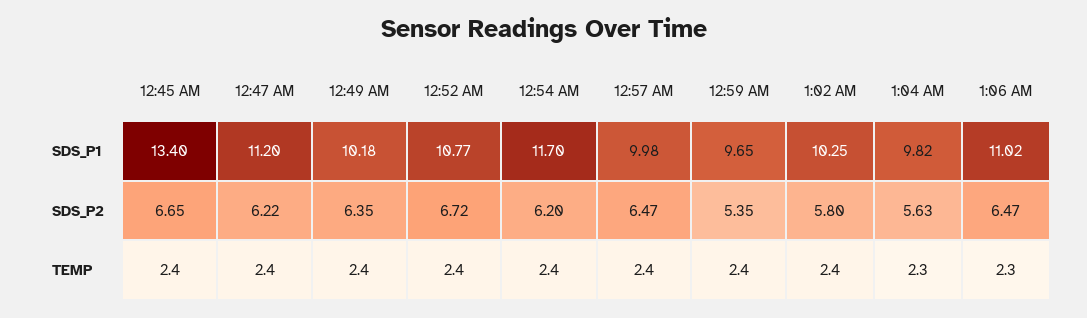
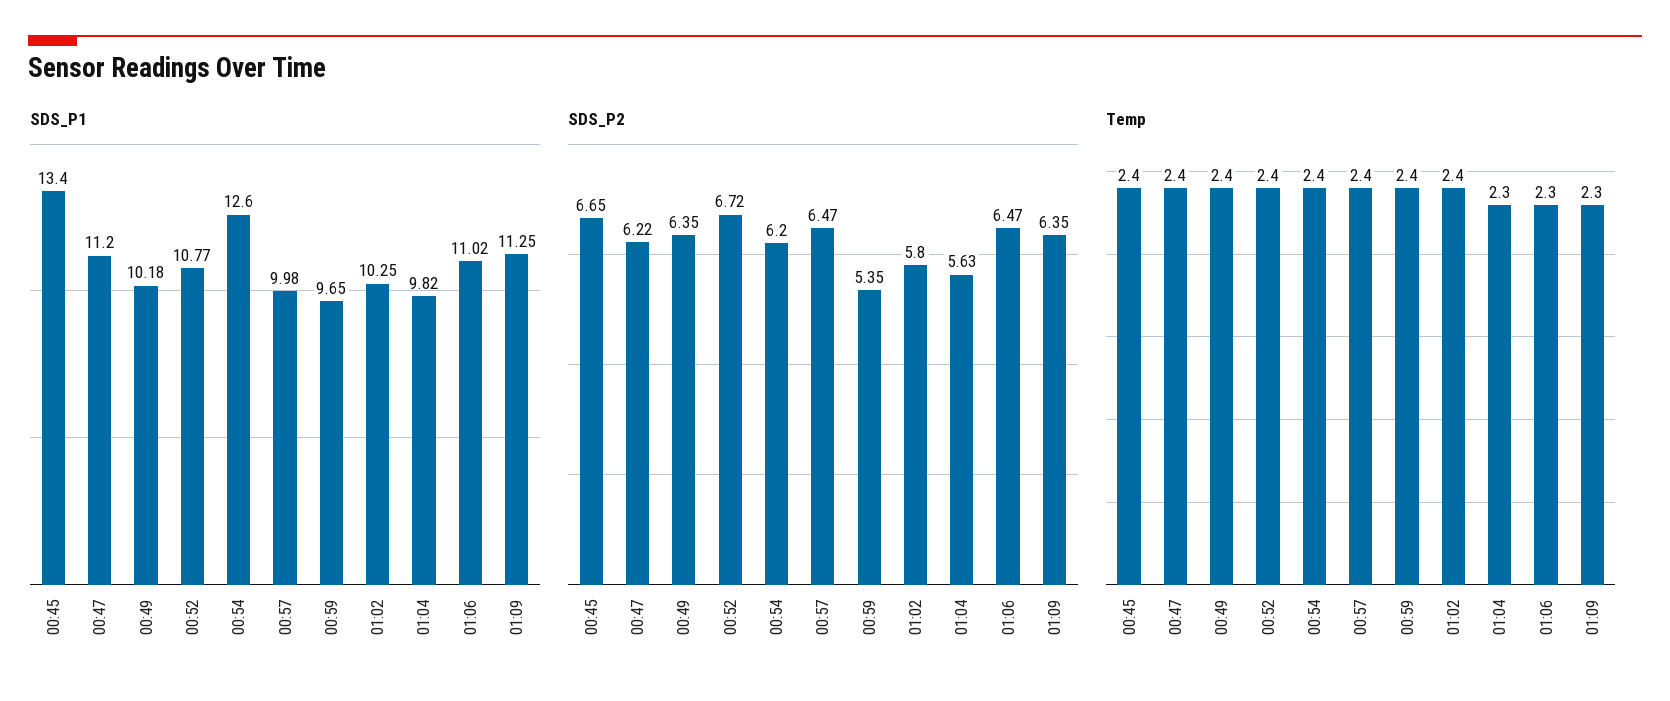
SDS_P1, 12:54 AM: 11.7 -> 12.6
SDS_P1, 01:09: none -> 11.25
SDS_P2, 01:09: none -> 6.35
TEMP, 01:09: none -> 2.3

